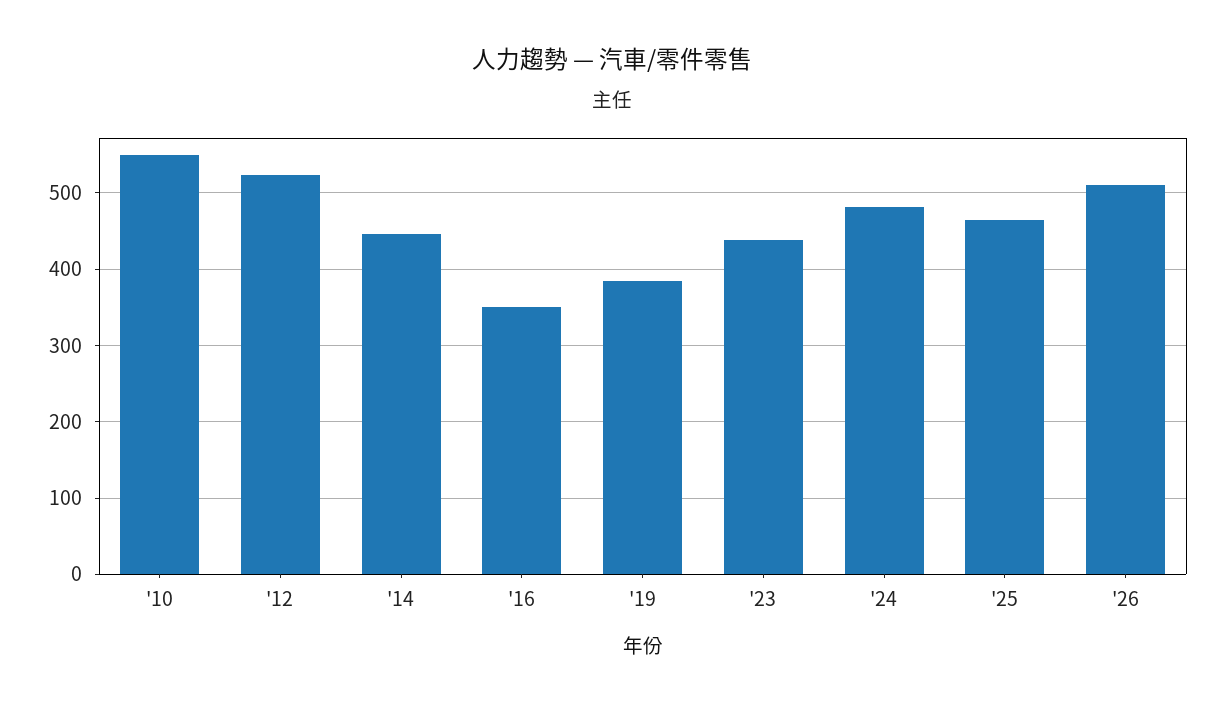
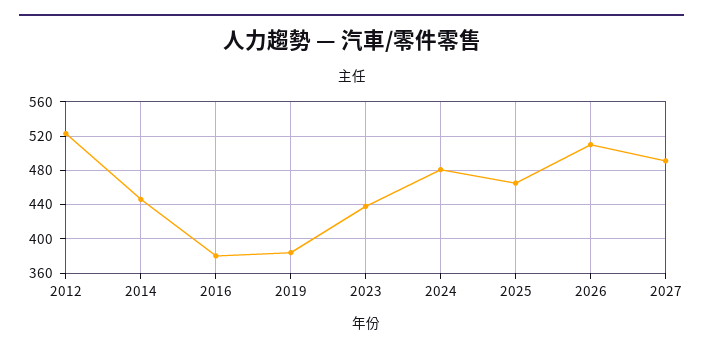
'10: 550 -> none
'16: 350 -> 380
2027: none -> 490

